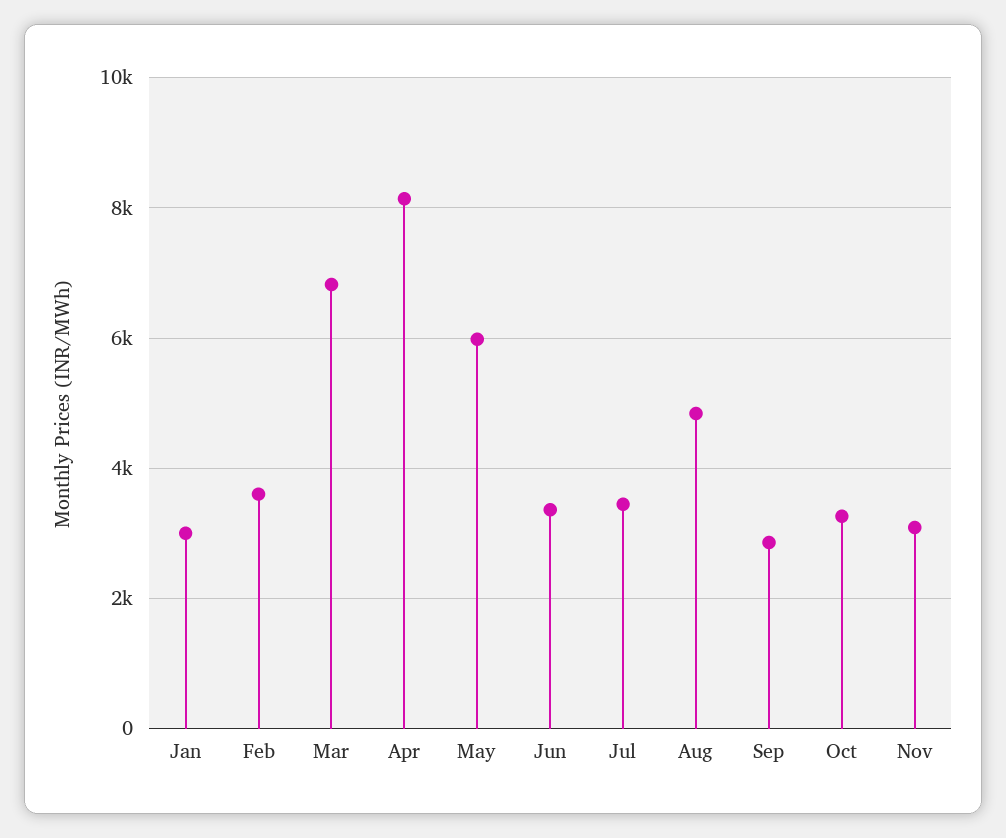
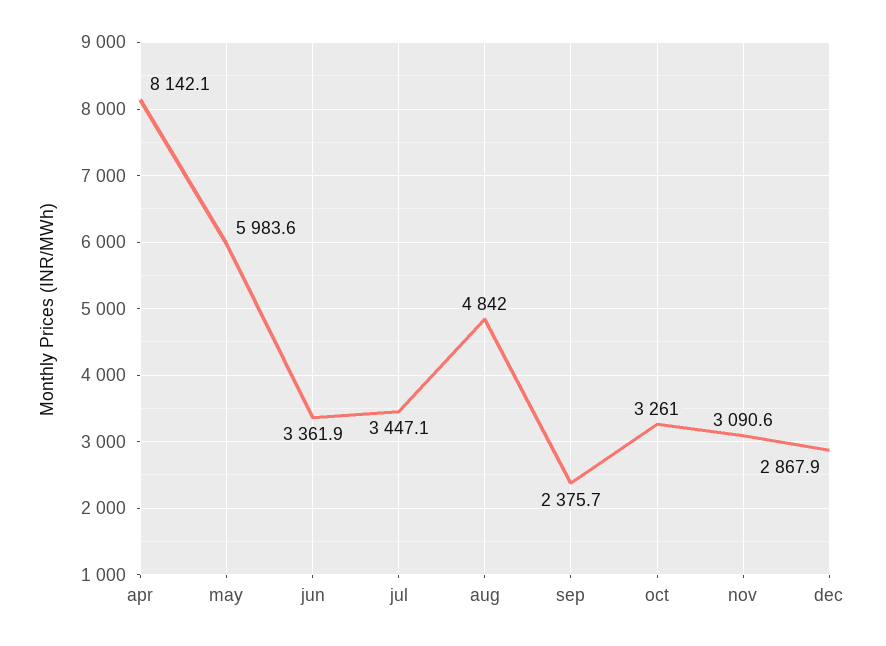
Jan: 3000 -> none
Feb: 3600 -> none
Mar: 6800 -> none
Sep: 2800 -> 2375.7
dec: none -> 2867.9

